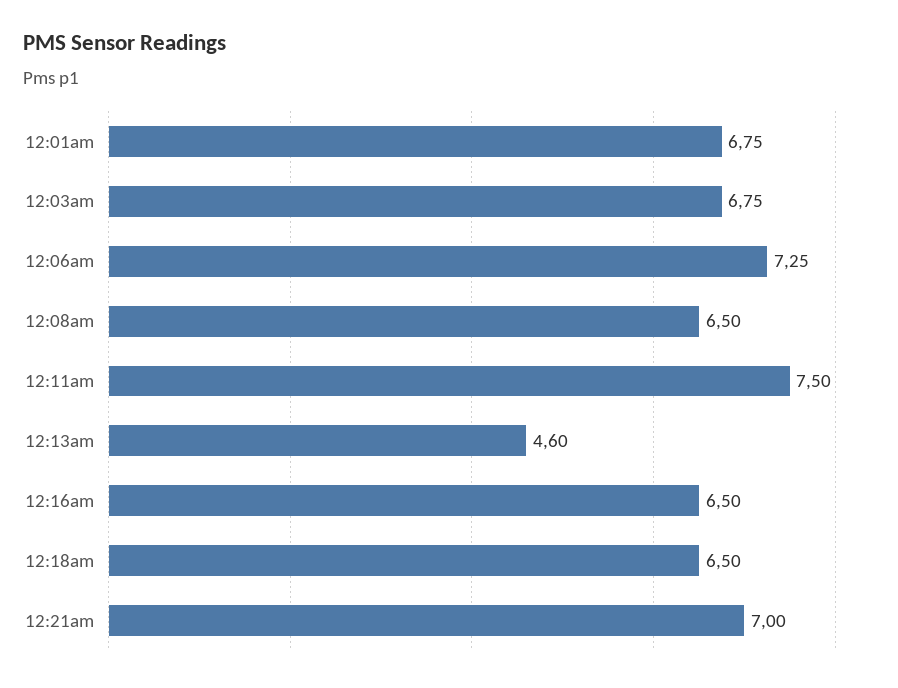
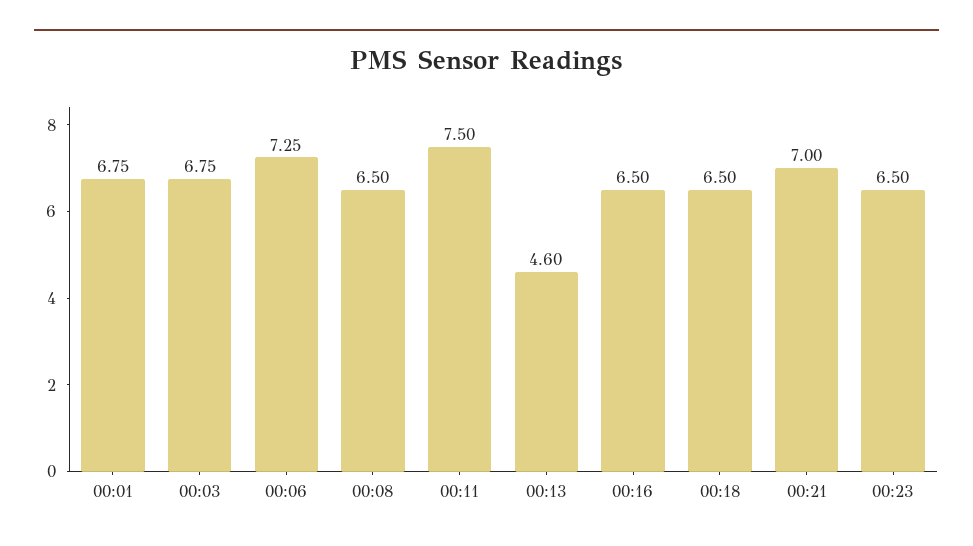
00:23: none -> 6.5

